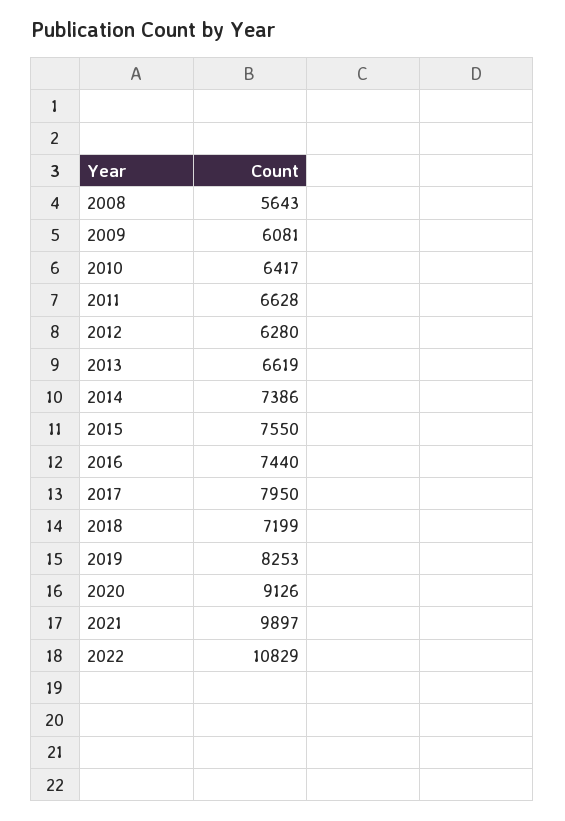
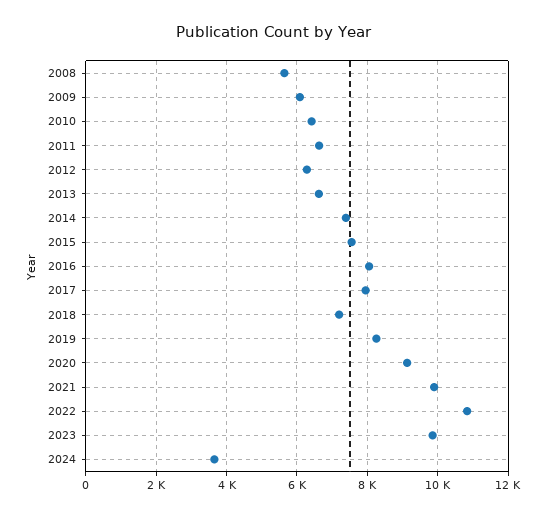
2016: 7440 -> 8000
2023: none -> 9800
2024: none -> 3600

